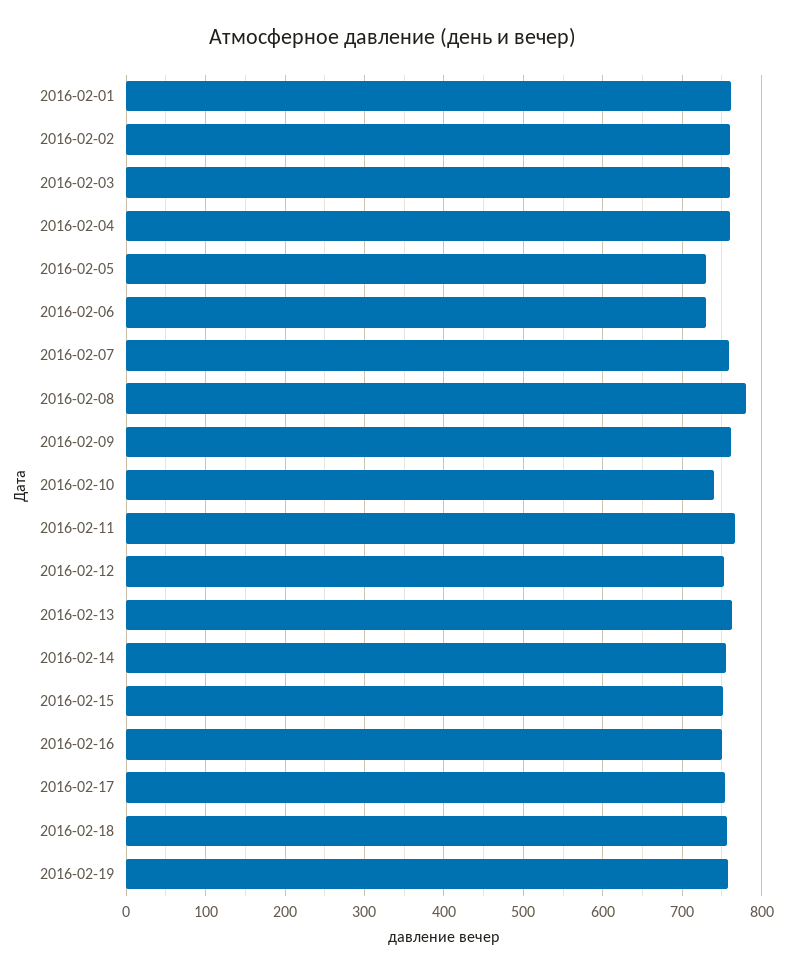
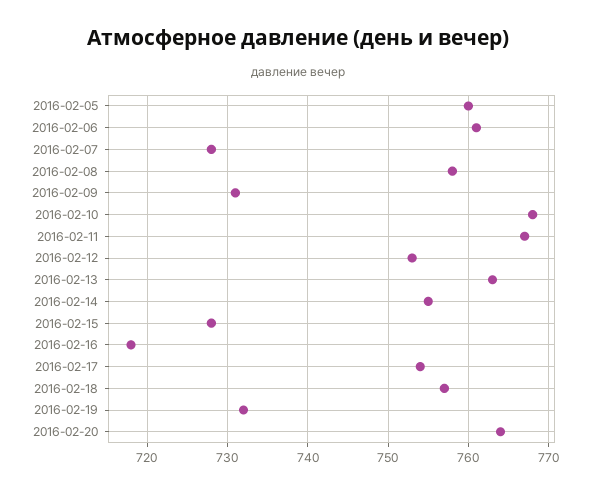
2016-02-01: 760 -> none
2016-02-02: 760 -> none
2016-02-03: 760 -> none
2016-02-04: 760 -> none
2016-02-05: 730 -> 760
2016-02-06: 730 -> 761
2016-02-07: 760 -> 728
2016-02-08: 780 -> 758
2016-02-09: 760 -> 731
2016-02-10: 740 -> 768
2016-02-15: 750 -> 728
2016-02-16: 750 -> 718
2016-02-19: 760 -> 732
2016-02-20: none -> 764

